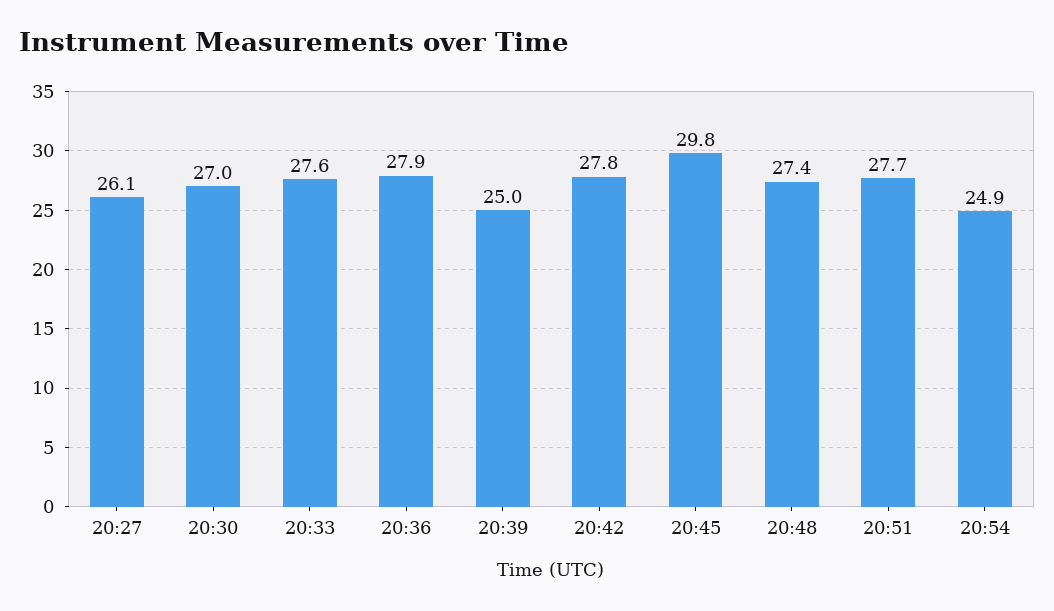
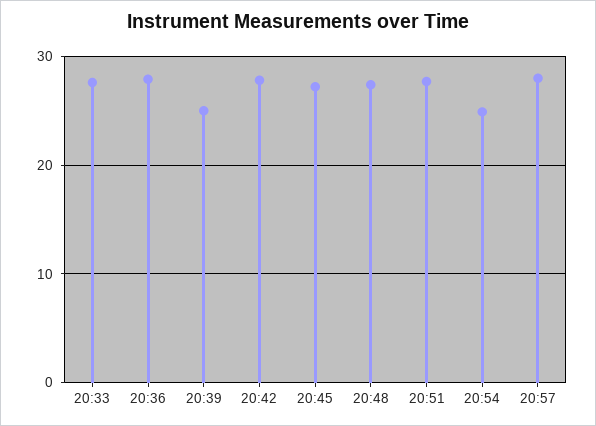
20:27: 26.1 -> none
20:30: 27 -> none
20:45: 29.8 -> 27
20:57: none -> 28

